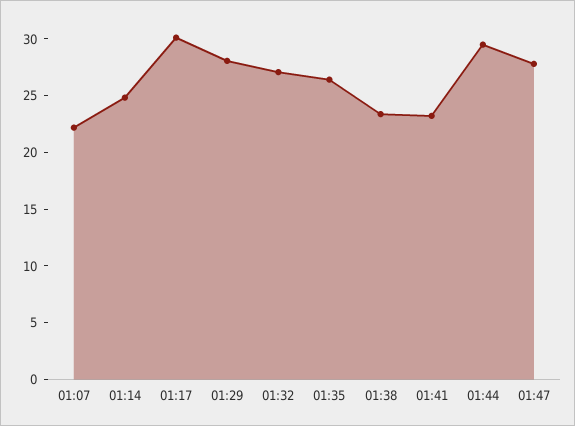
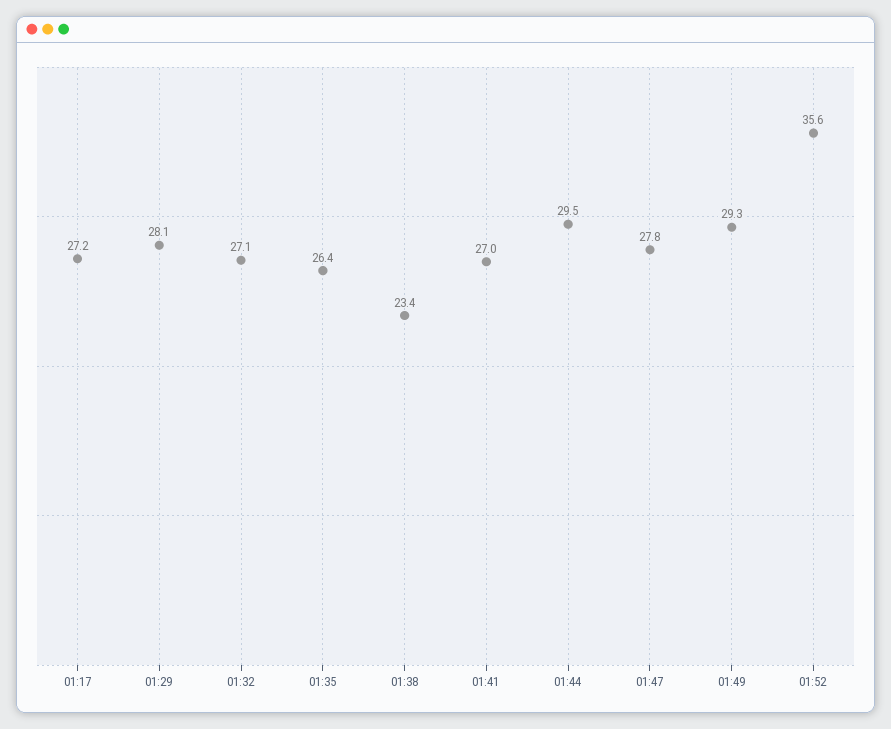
01:07: 22 -> none
01:14: 25 -> none
01:17: 30 -> 27.2
01:41: 23 -> 27
01:49: none -> 29.3
01:52: none -> 35.6

